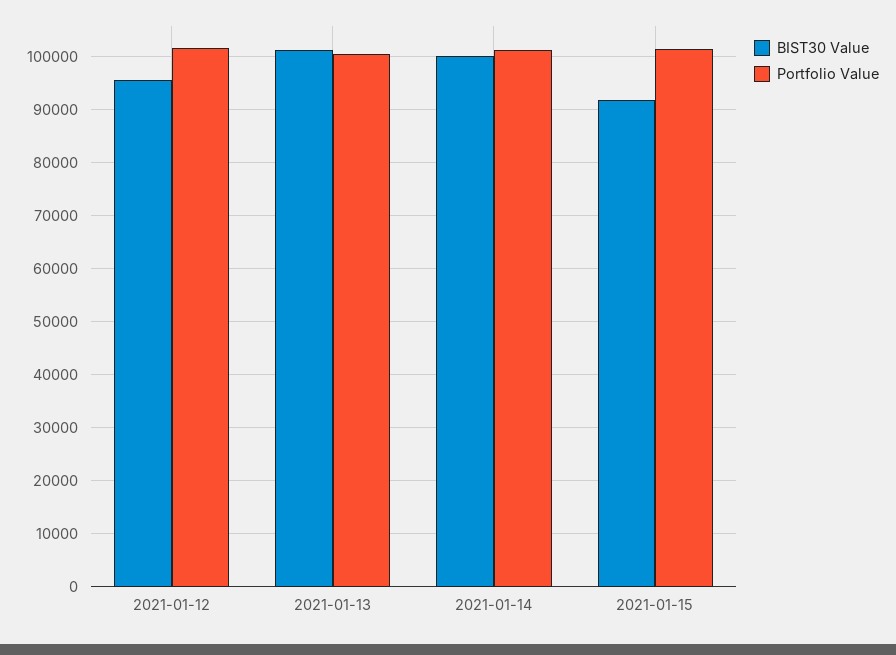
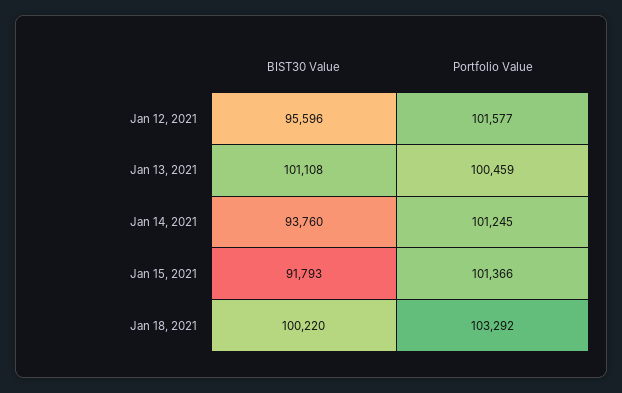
BIST30 Value, 2021-01-14: 100000 -> 93760
BIST30 Value, Jan 18, 2021: none -> 100220
Portfolio Value, Jan 18, 2021: none -> 103292

